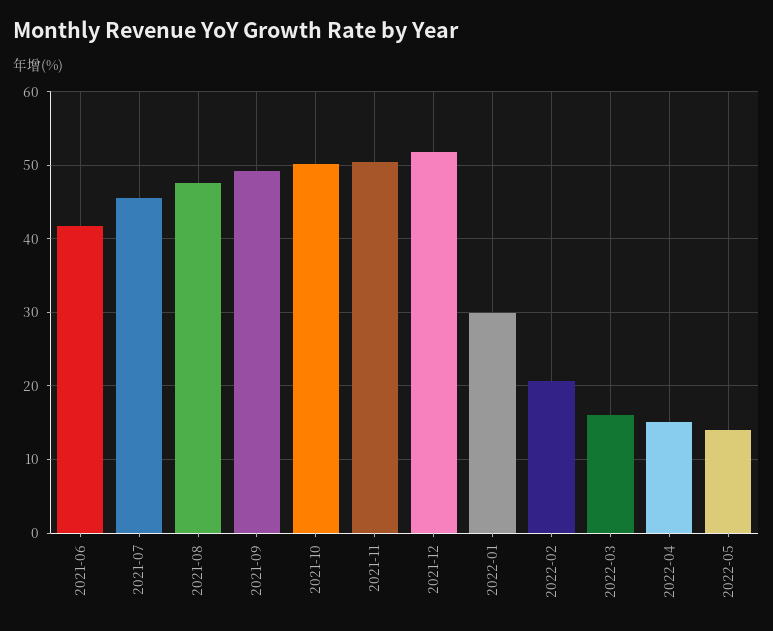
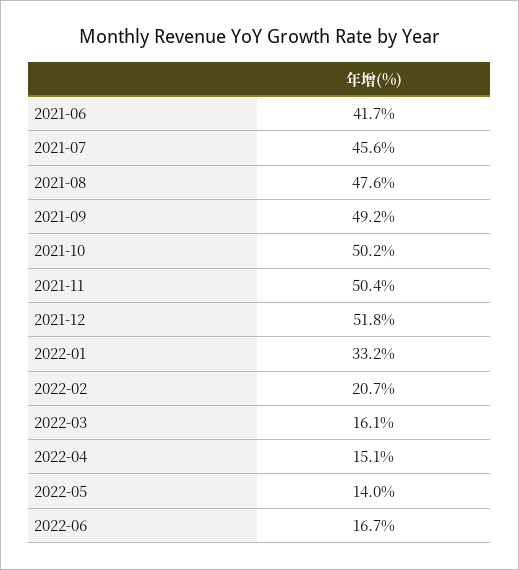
2022-01: 30 -> 33.2
2022-06: none -> 16.7

